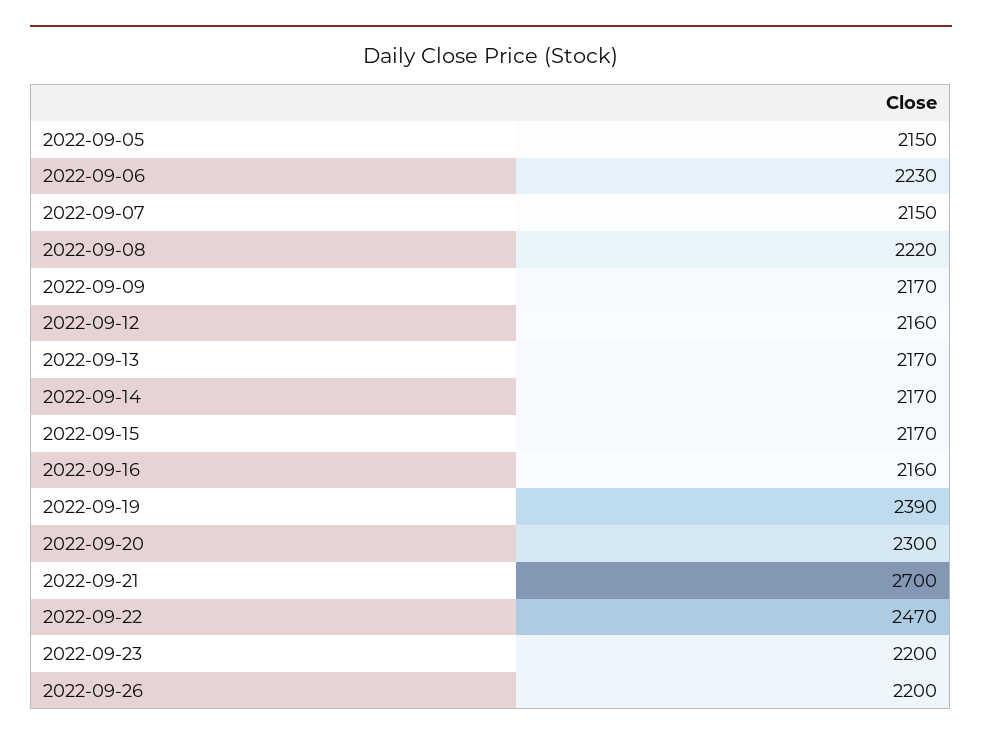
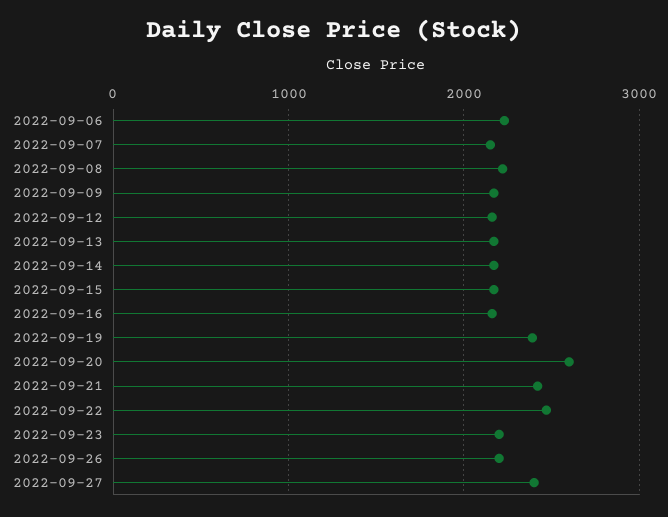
2022-09-05: 2150 -> none
2022-09-20: 2300 -> 2600
2022-09-21: 2700 -> 2400
2022-09-27: none -> 2400

